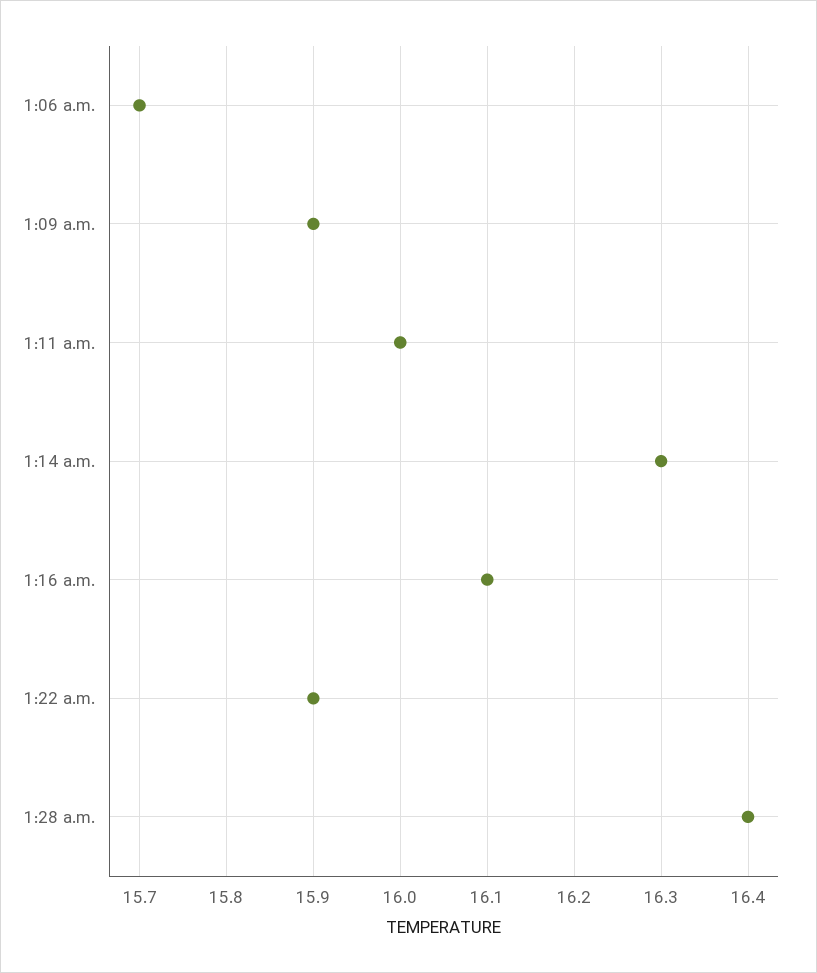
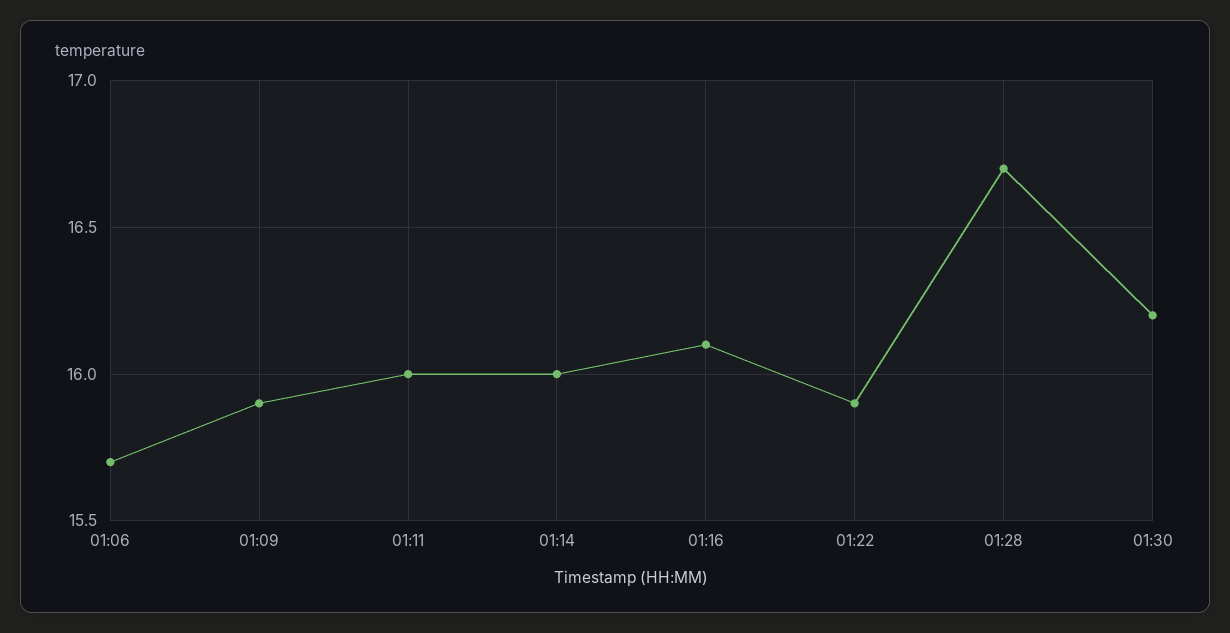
1:14 a.m.: 16.3 -> 16
1:28 a.m.: 16.4 -> 16.7
01:30: none -> 16.2

